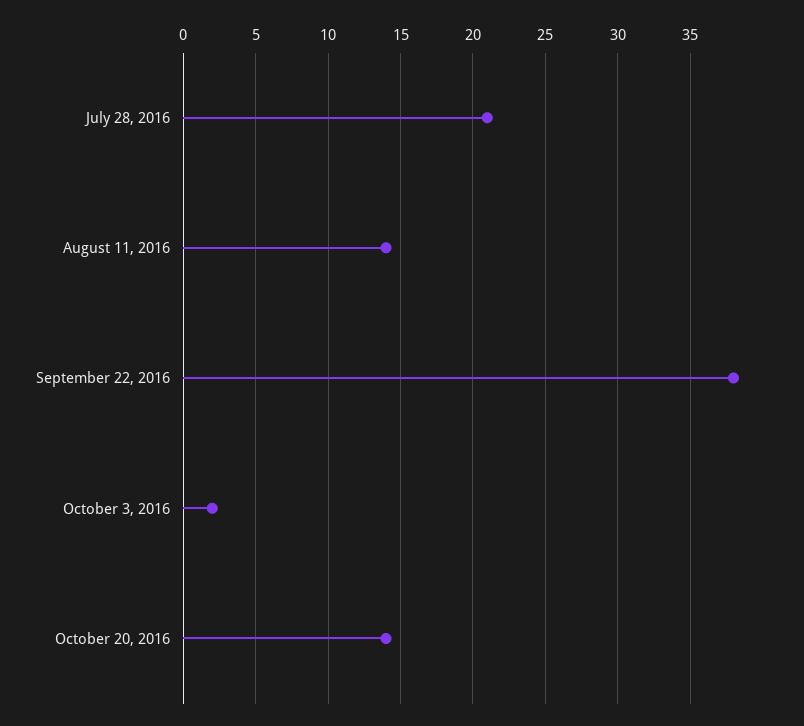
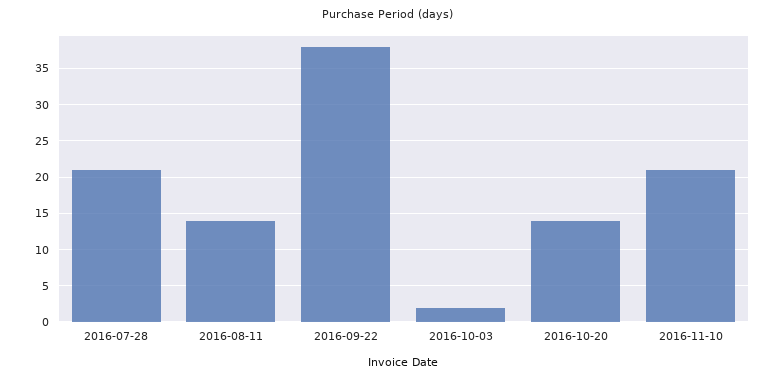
2016-11-10: none -> 21

